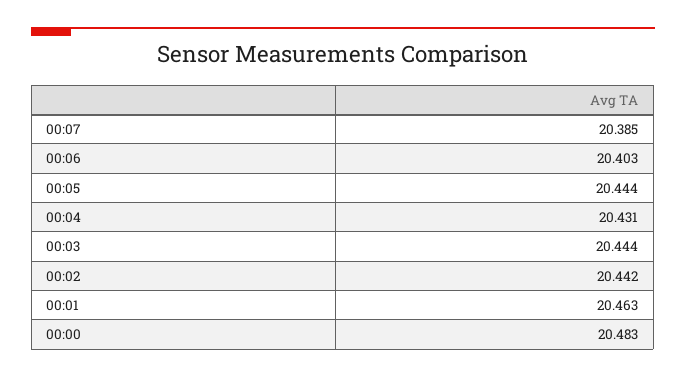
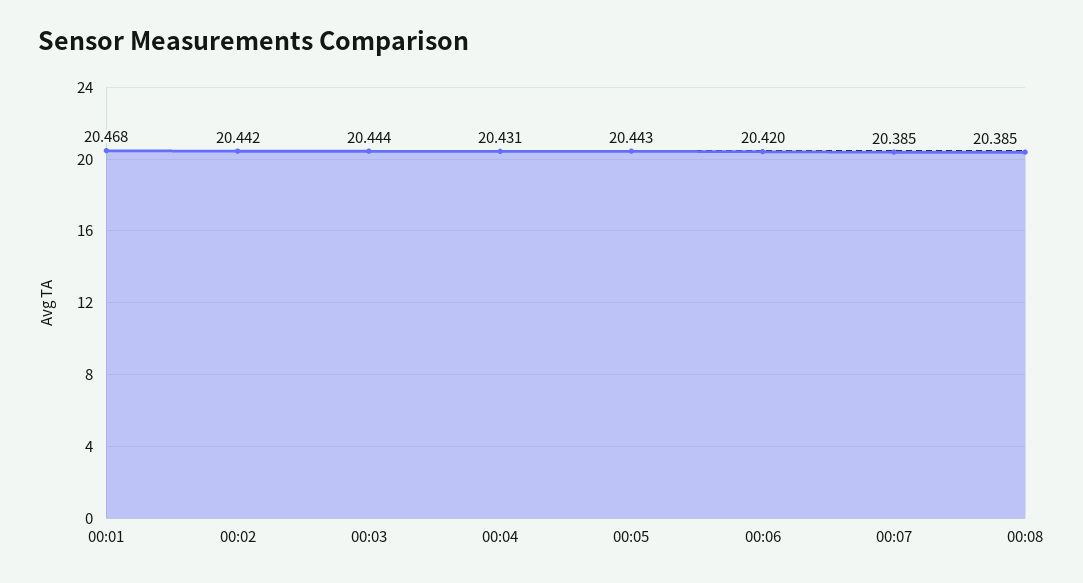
00:06: 20.403 -> 20.42
00:05: 20.444 -> 20.443
00:01: 20.463 -> 20.468
00:00: 20.483 -> none
00:08: none -> 20.385

